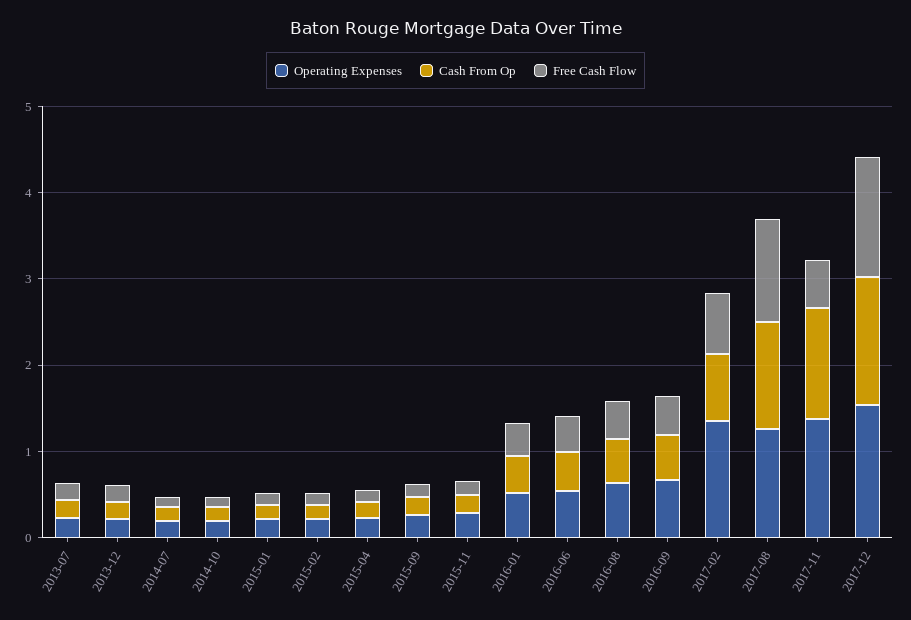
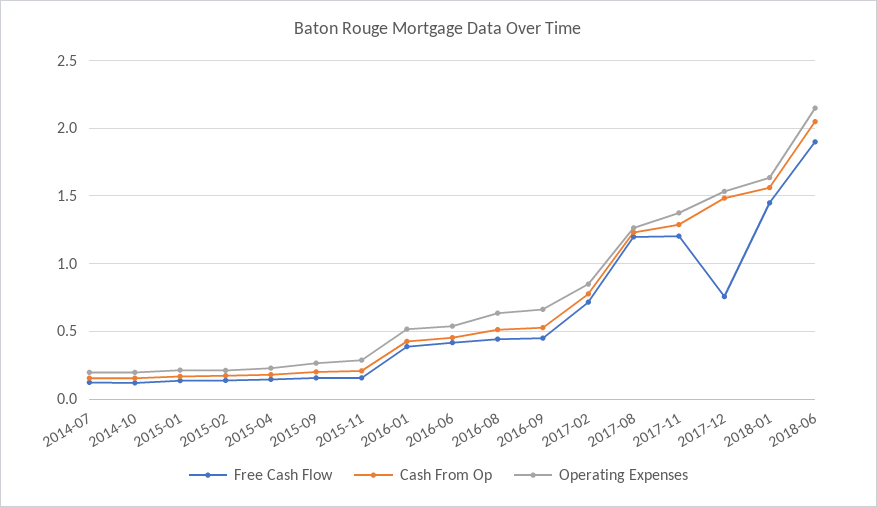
Operating Expenses, 2013-07: 0.2 -> none
Cash From Op, 2013-07: 0.2 -> none
Free Cash Flow, 2013-07: 0.2 -> none
Operating Expenses, 2013-12: 0.2 -> none
Cash From Op, 2013-12: 0.2 -> none
Free Cash Flow, 2013-12: 0.2 -> none
Operating Expenses, 2017-02: 1.4 -> 0.85
Free Cash Flow, 2017-11: 0.6 -> 1.2
Free Cash Flow, 2017-12: 1.4 -> 0.75
Free Cash Flow, 2018-01: none -> 1.45
Cash From Op, 2018-01: none -> 1.55
Operating Expenses, 2018-01: none -> 1.65
Free Cash Flow, 2018-06: none -> 1.9
Cash From Op, 2018-06: none -> 2.05
Operating Expenses, 2018-06: none -> 2.15

